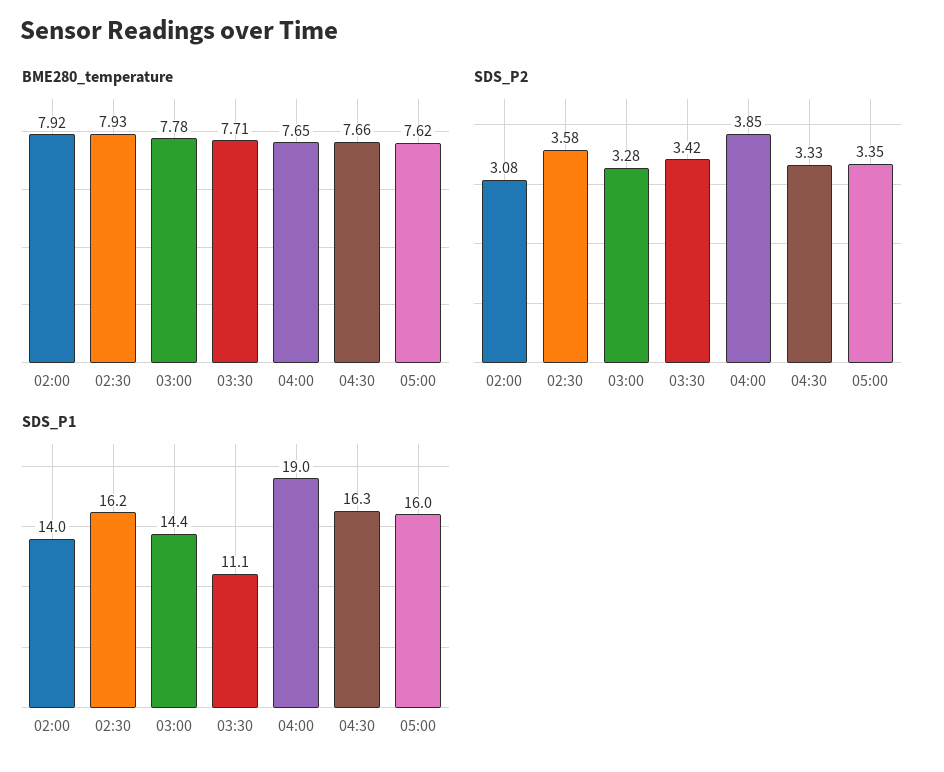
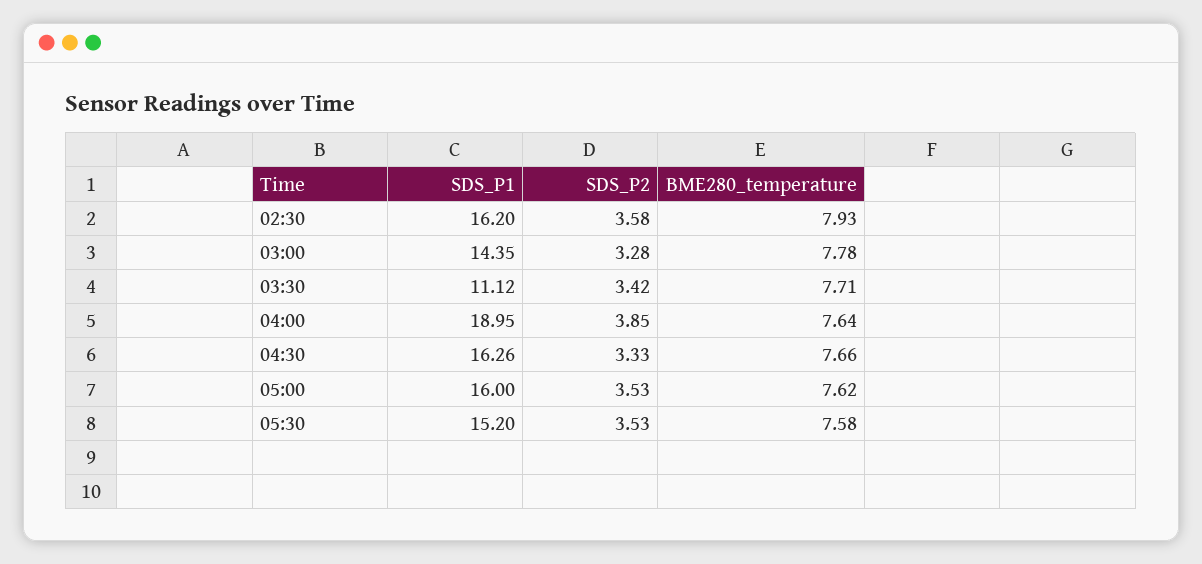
BME280_temperature, 02:00: 7.92 -> none
BME280_temperature, 04:00: 7.65 -> 7.64
SDS_P2, 02:00: 3.08 -> none
SDS_P2, 05:00: 3.35 -> 3.53
SDS_P1, 02:00: 14 -> none
SDS_P1, 05:30: none -> 15.2
SDS_P2, 05:30: none -> 3.53
BME280_temperature, 05:30: none -> 7.58

